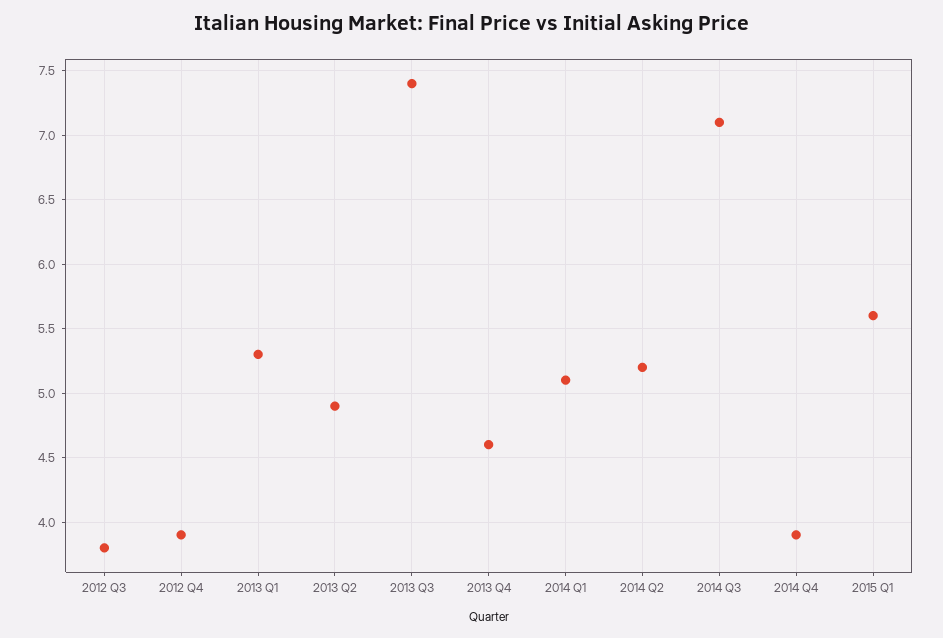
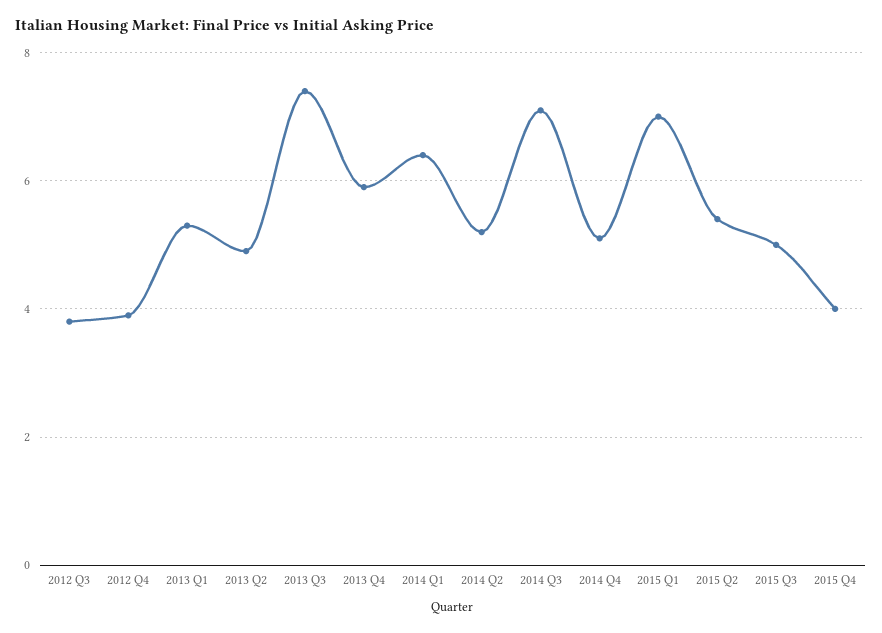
2013 Q4: 4.6 -> 6
2014 Q1: 5.1 -> 6.5
2014 Q4: 3.9 -> 5
2015 Q1: 5.6 -> 7
2015 Q2: none -> 5.5
2015 Q3: none -> 5
2015 Q4: none -> 4

